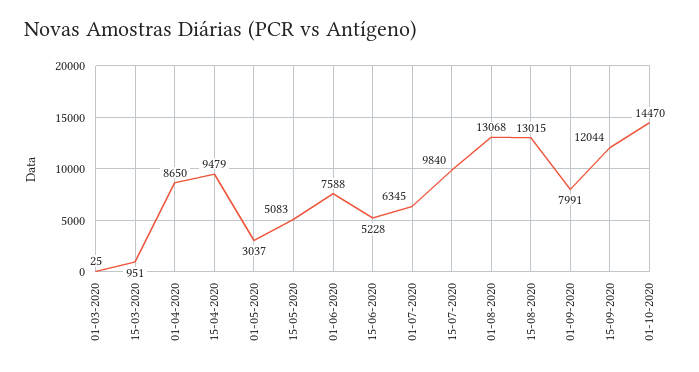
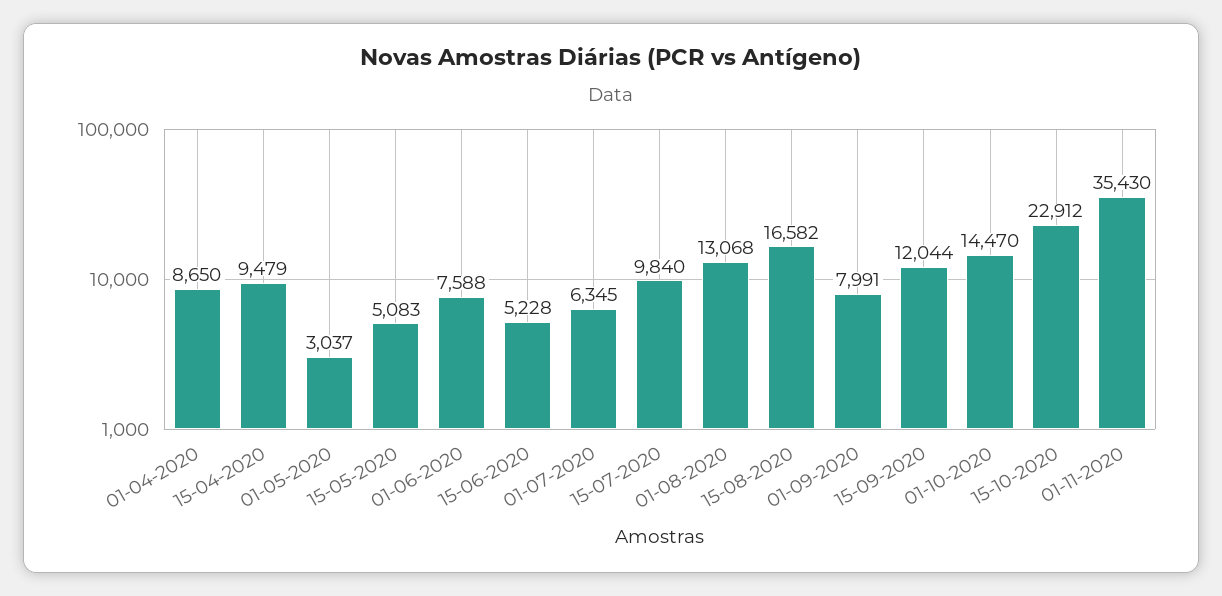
01-03-2020: 25 -> none
15-03-2020: 951 -> none
15-08-2020: 13015 -> 16582
15-10-2020: none -> 22912
01-11-2020: none -> 35430

